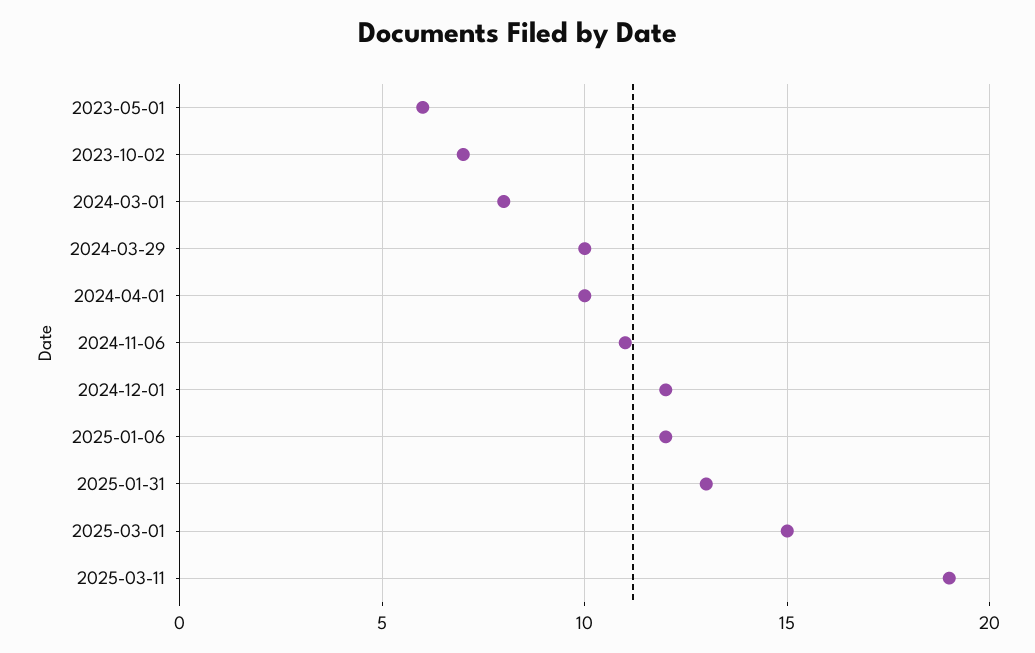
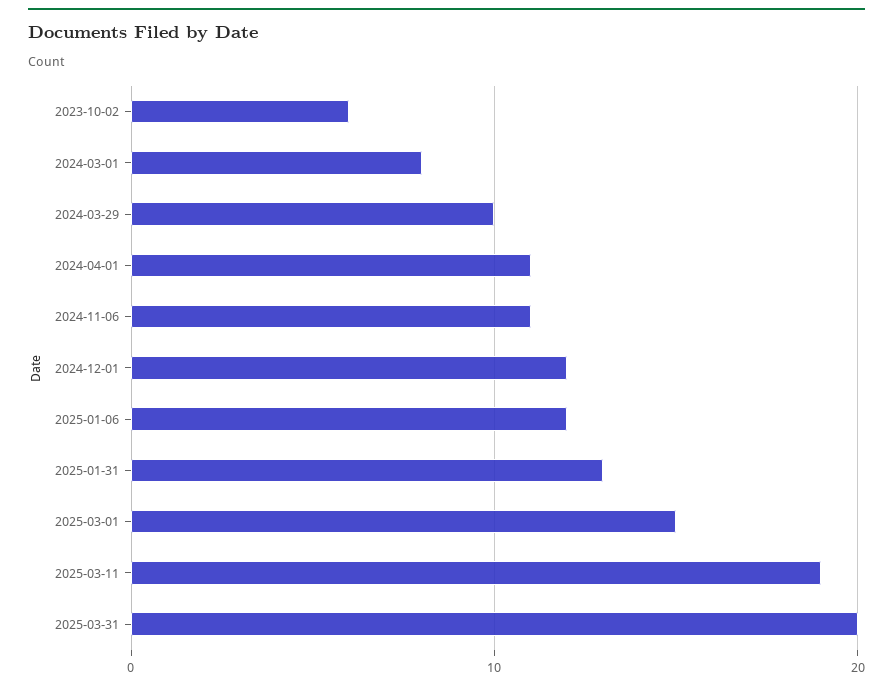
2023-05-01: 6 -> none
2023-10-02: 7 -> 6
2024-04-01: 10 -> 11
2025-03-31: none -> 20

